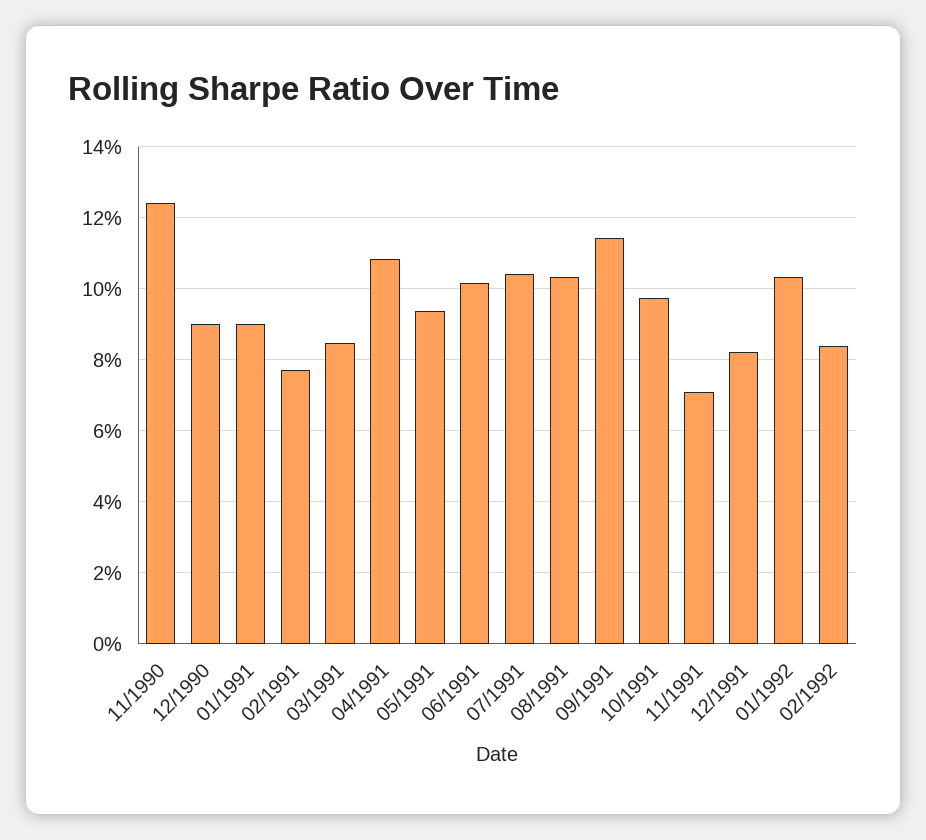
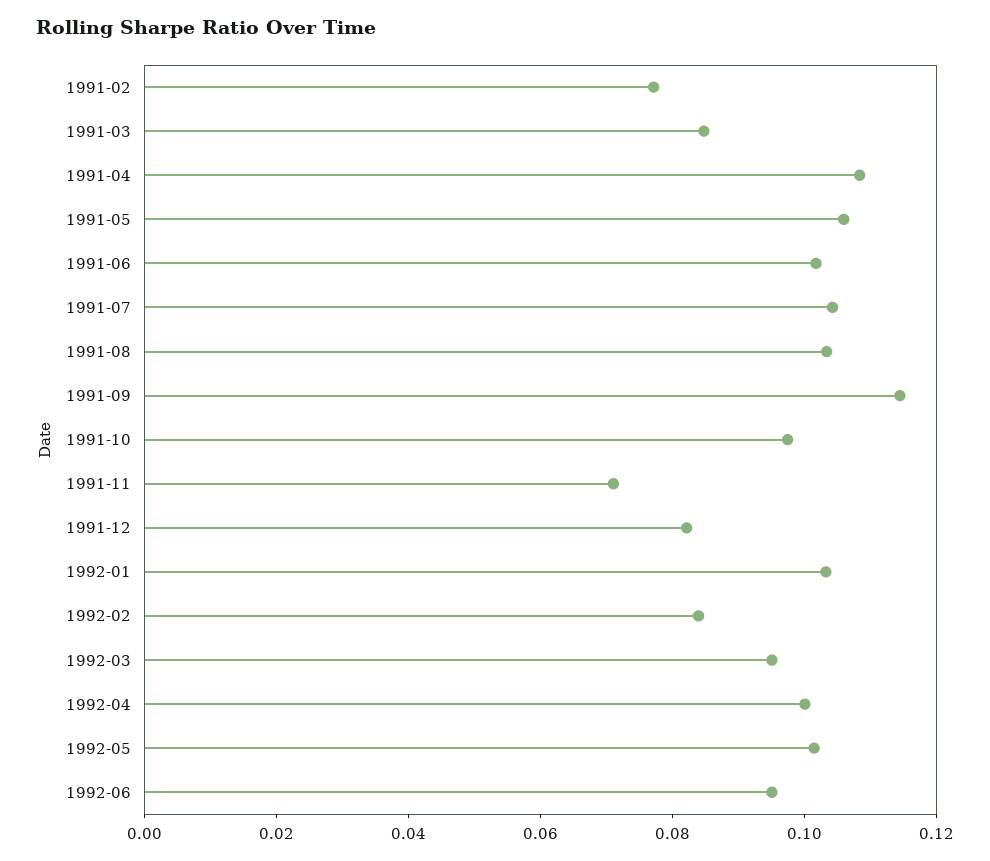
11/1990: 0.124 -> none
12/1990: 0.09 -> none
01/1991: 0.09 -> none
05/1991: 0.094 -> 0.105
1992-03: none -> 0.095
1992-04: none -> 0.1
1992-05: none -> 0.1
1992-06: none -> 0.095

